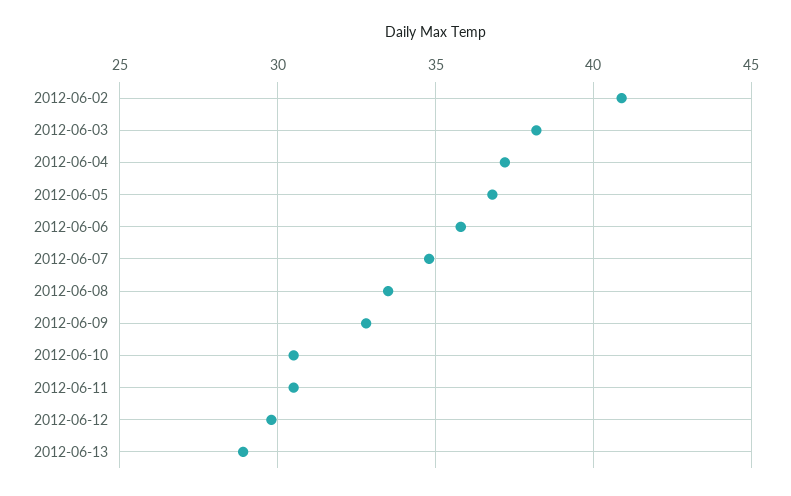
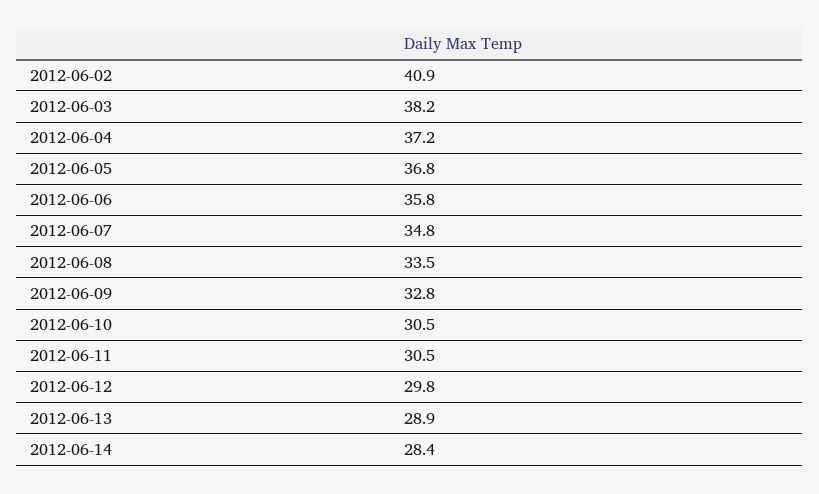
2012-06-14: none -> 28.4

